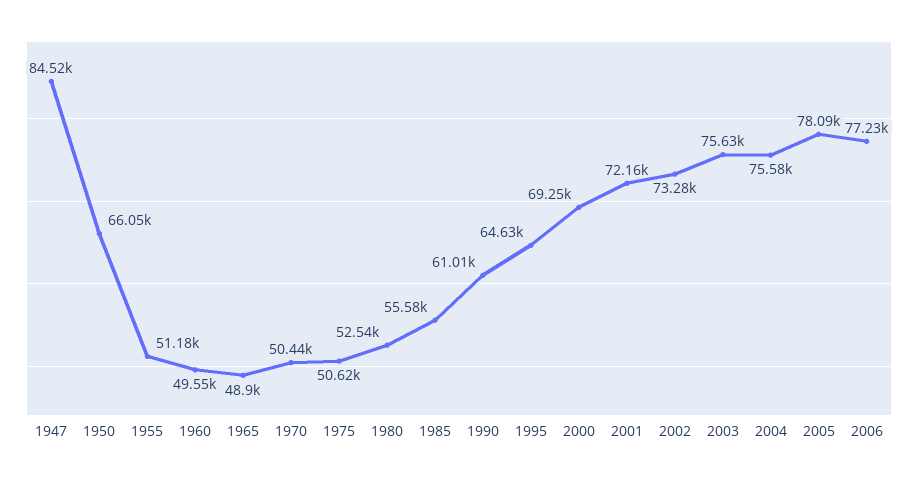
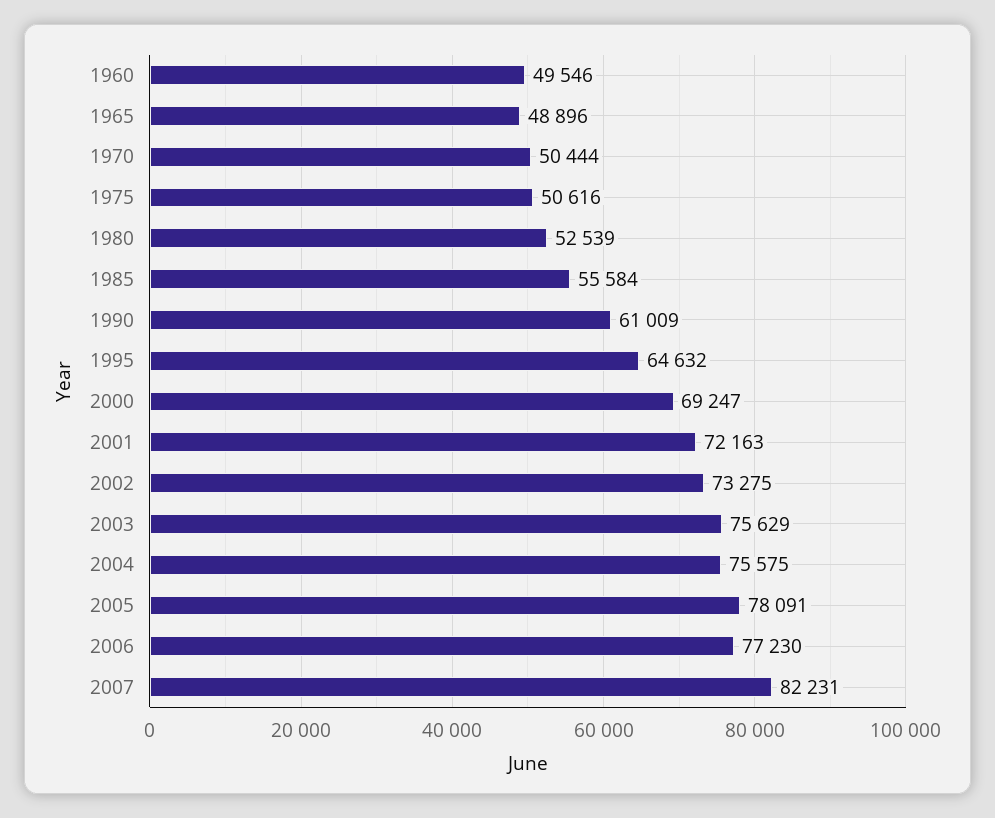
1947: 84520 -> none
1950: 66050 -> none
1955: 51180 -> none
2007: none -> 82231

